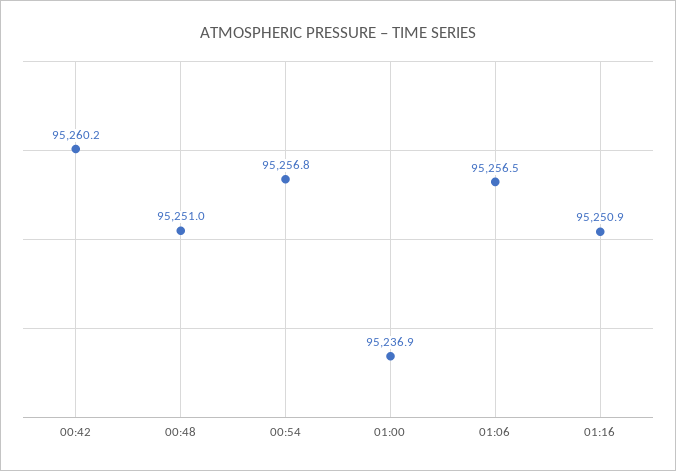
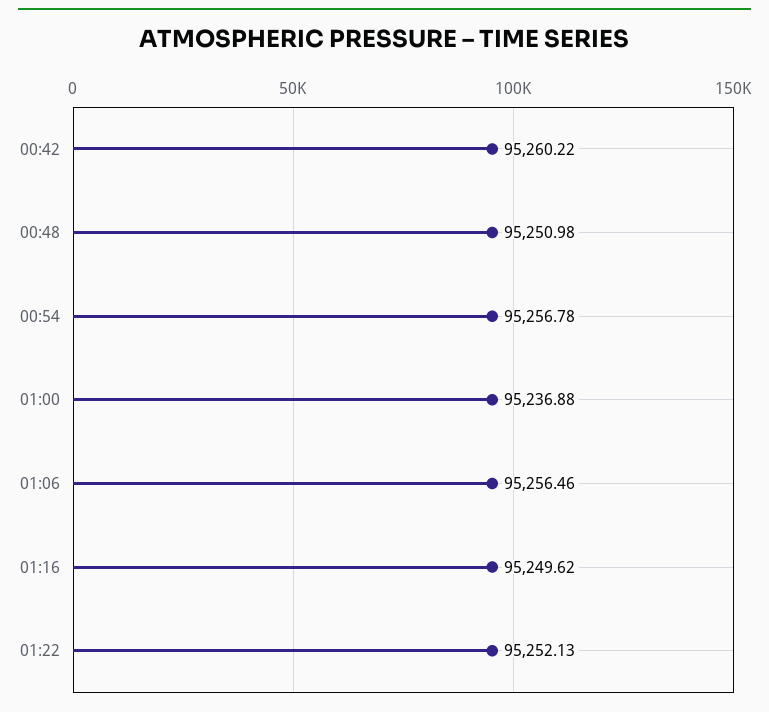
01:16: 95250.9 -> 95249.62
01:22: none -> 95252.13

